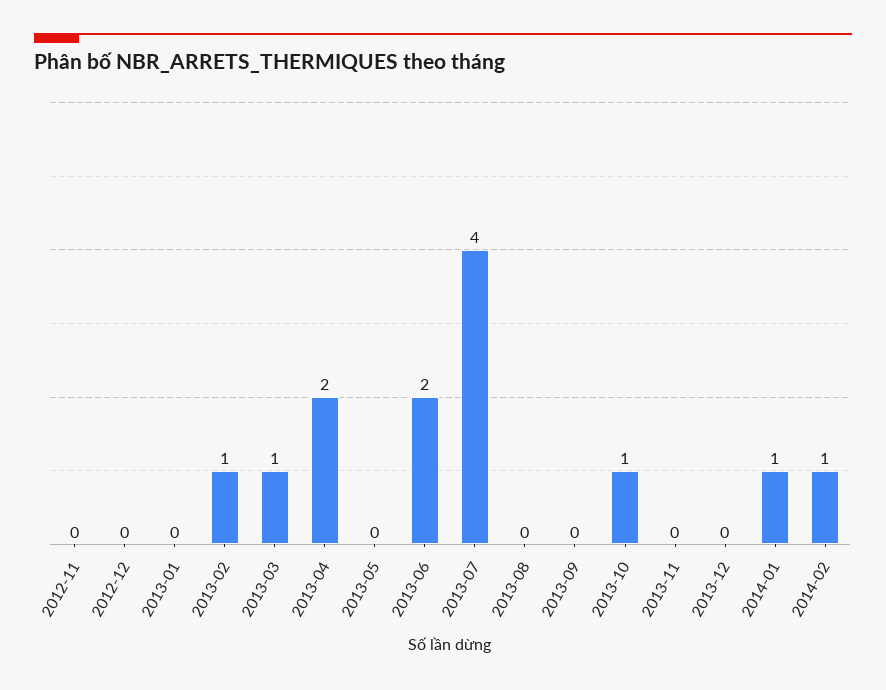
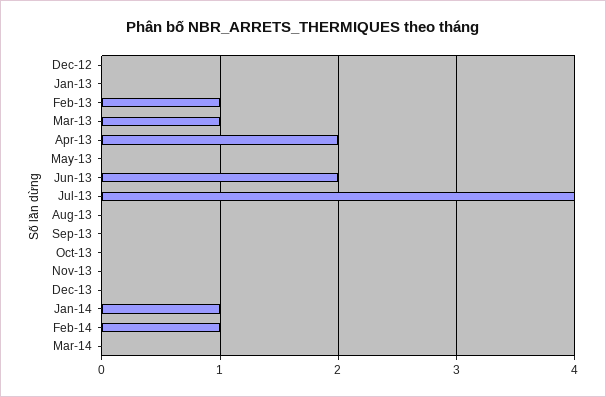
2012-11: 0 -> none
2013-10: 1 -> 0
Mar-14: none -> 0

